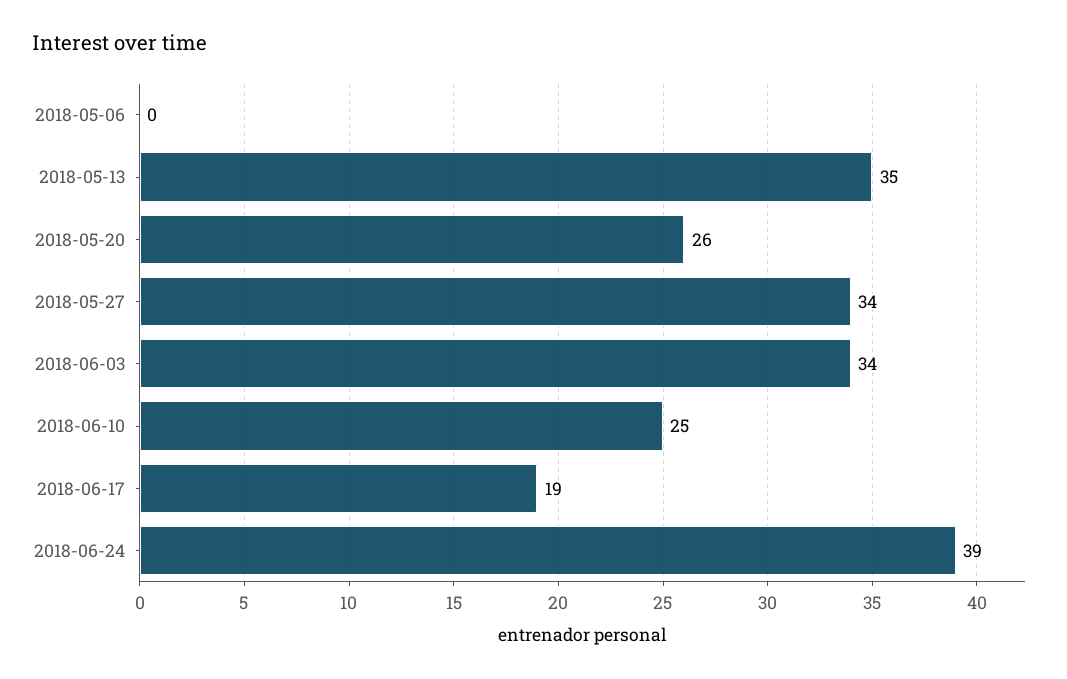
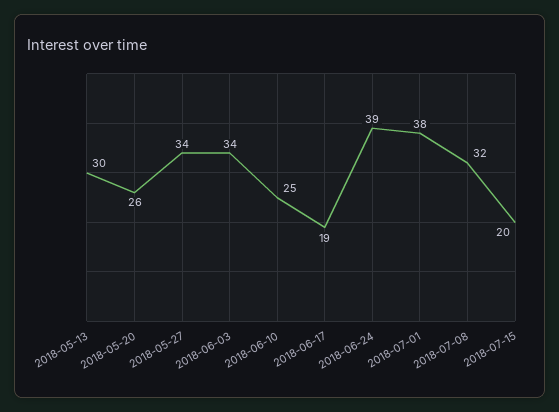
2018-05-06: 0 -> none
2018-05-13: 35 -> 30
2018-07-01: none -> 38
2018-07-08: none -> 32
2018-07-15: none -> 20

